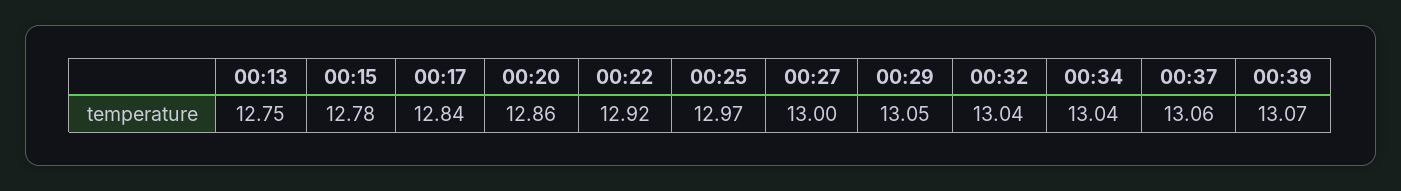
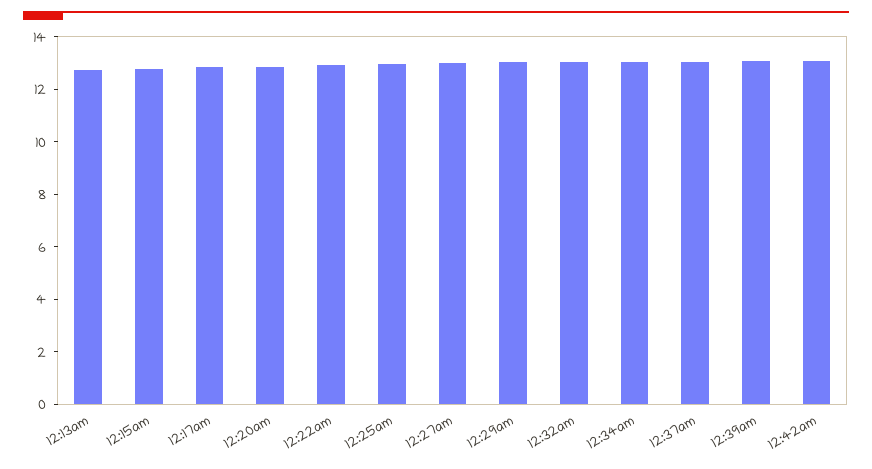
12:42am: none -> 13

